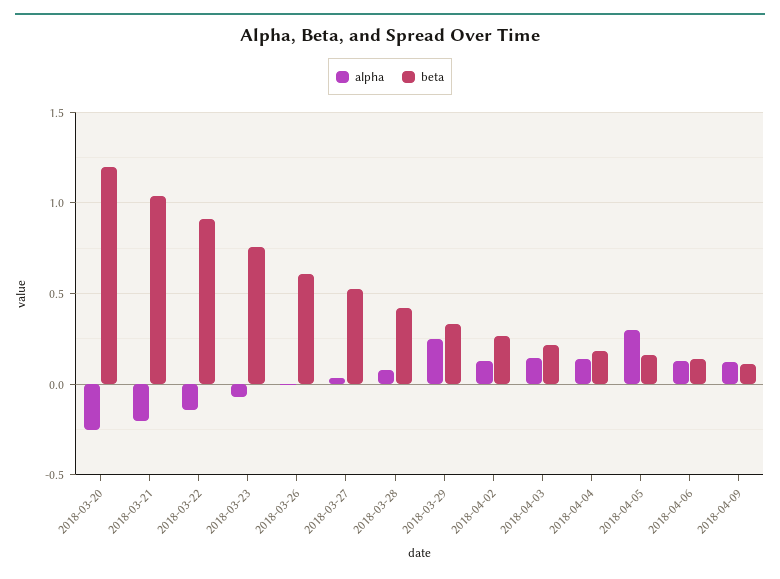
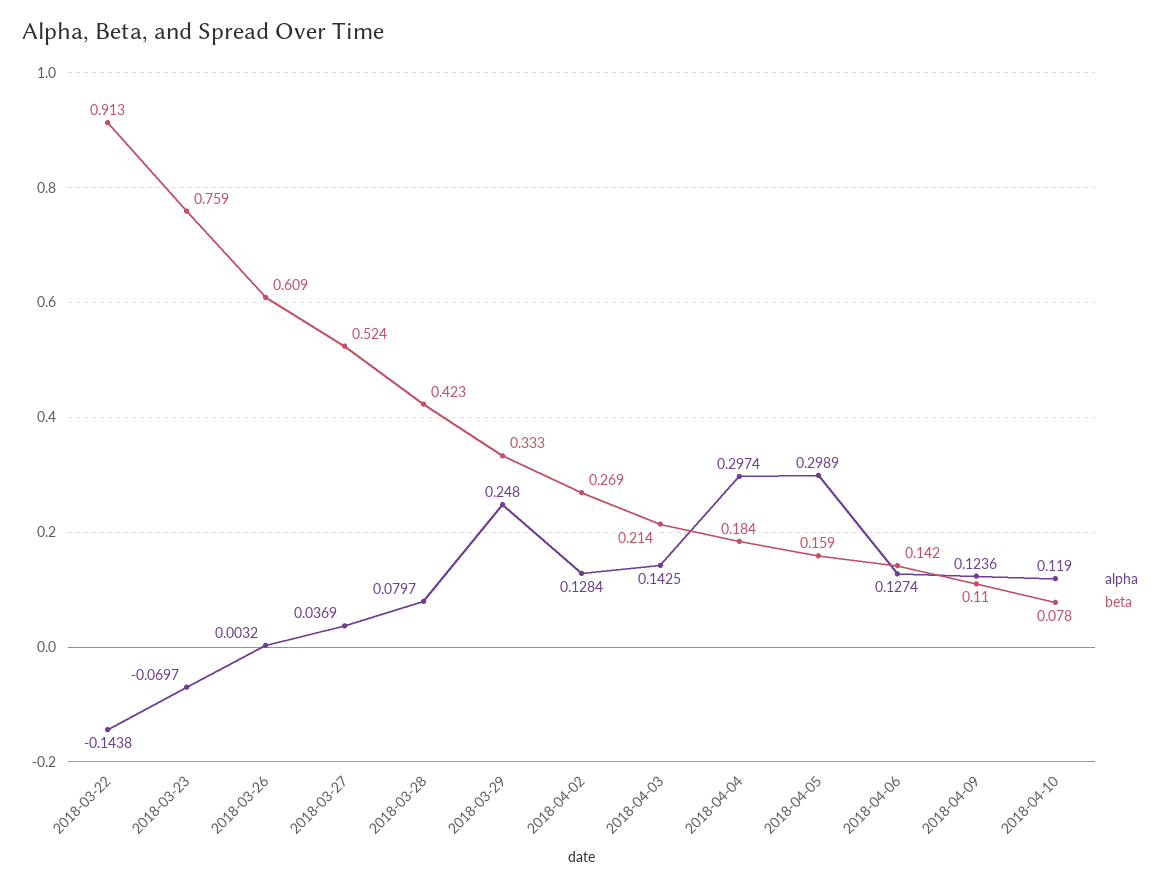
alpha, 2018-03-20: -0.25 -> none
beta, 2018-03-20: 1.2 -> none
alpha, 2018-03-21: -0.2 -> none
beta, 2018-03-21: 1.05 -> none
alpha, 2018-04-04: 0.15 -> 0.2974
alpha, 2018-04-10: none -> 0.119
beta, 2018-04-10: none -> 0.078

